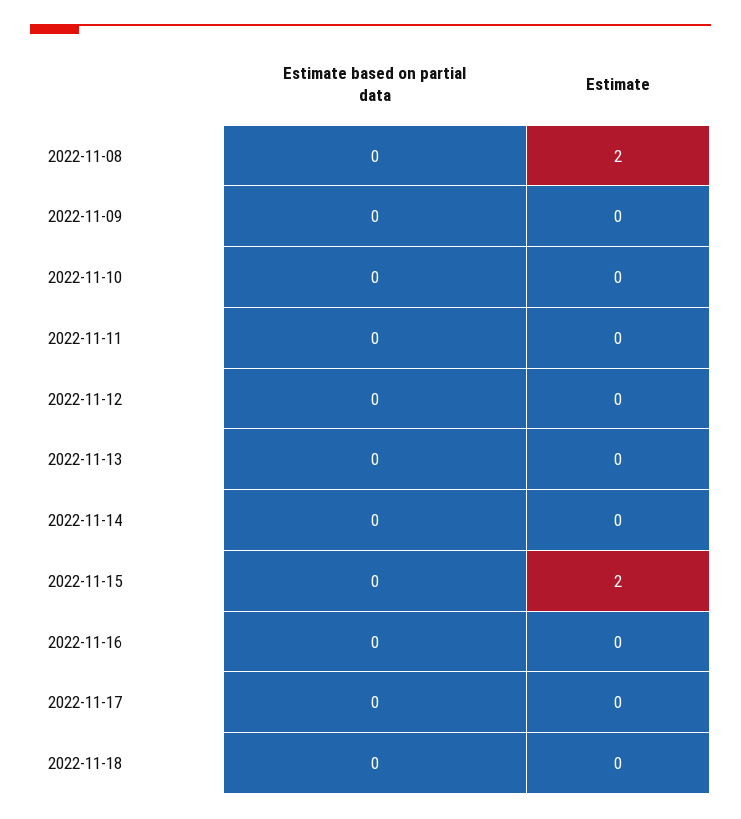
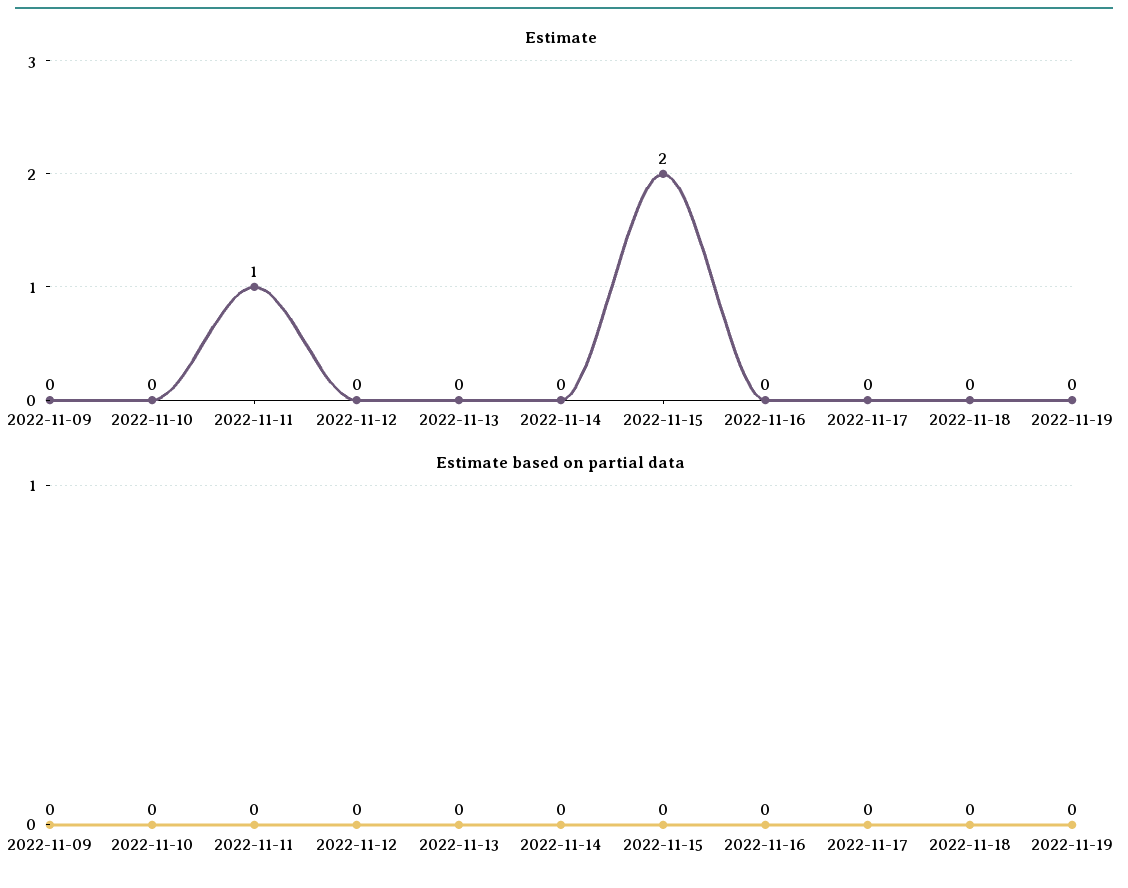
Estimate based on partial data, 2022-11-08: 0 -> none
Estimate, 2022-11-08: 2 -> none
Estimate, 2022-11-11: 0 -> 1
Estimate, 2022-11-19: none -> 0
Estimate based on partial data, 2022-11-19: none -> 0

